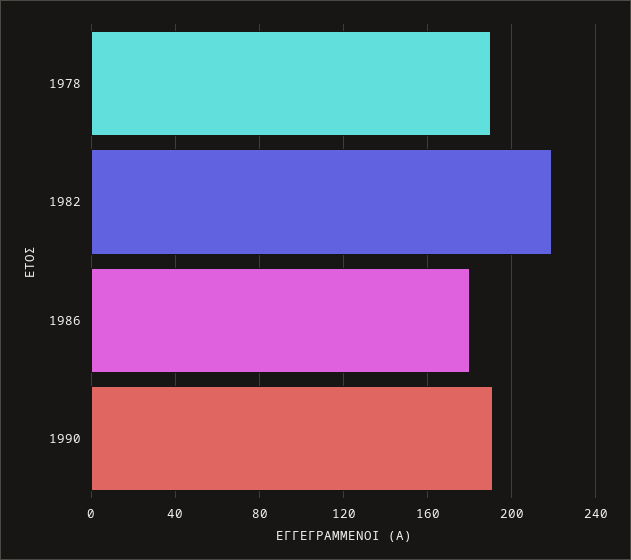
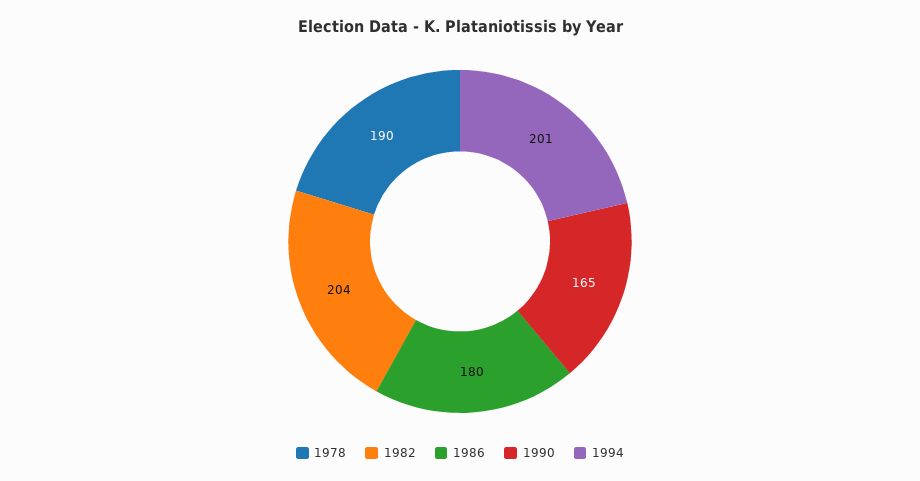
1982: 220 -> 204
1990: 190 -> 165
1994: none -> 201

